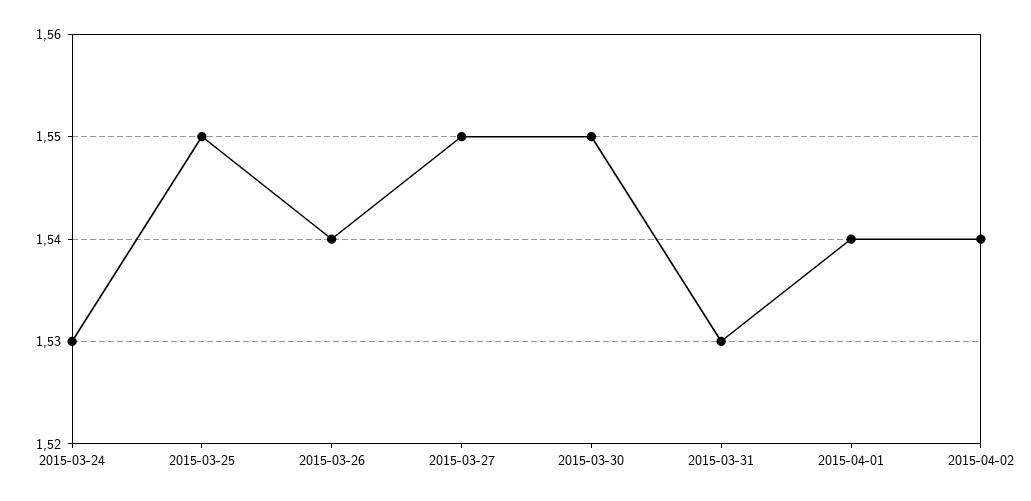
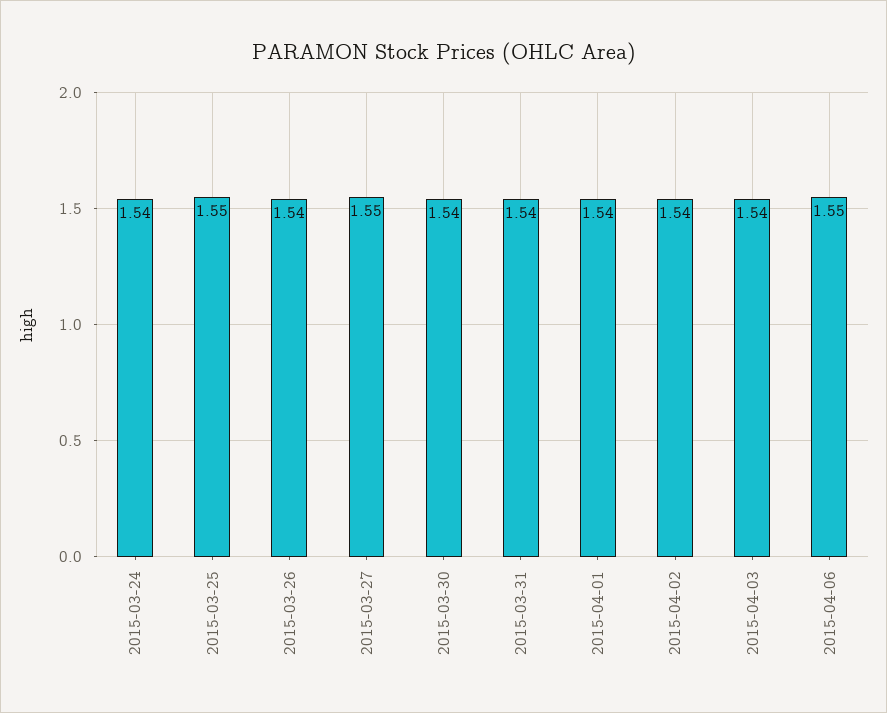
2015-03-24: 1.53 -> 1.54
2015-03-30: 1.55 -> 1.54
2015-03-31: 1.53 -> 1.54
2015-04-03: none -> 1.54
2015-04-06: none -> 1.55

